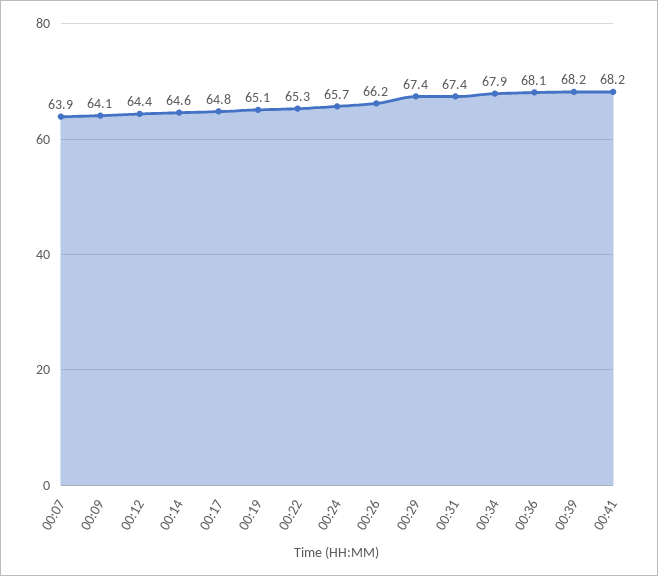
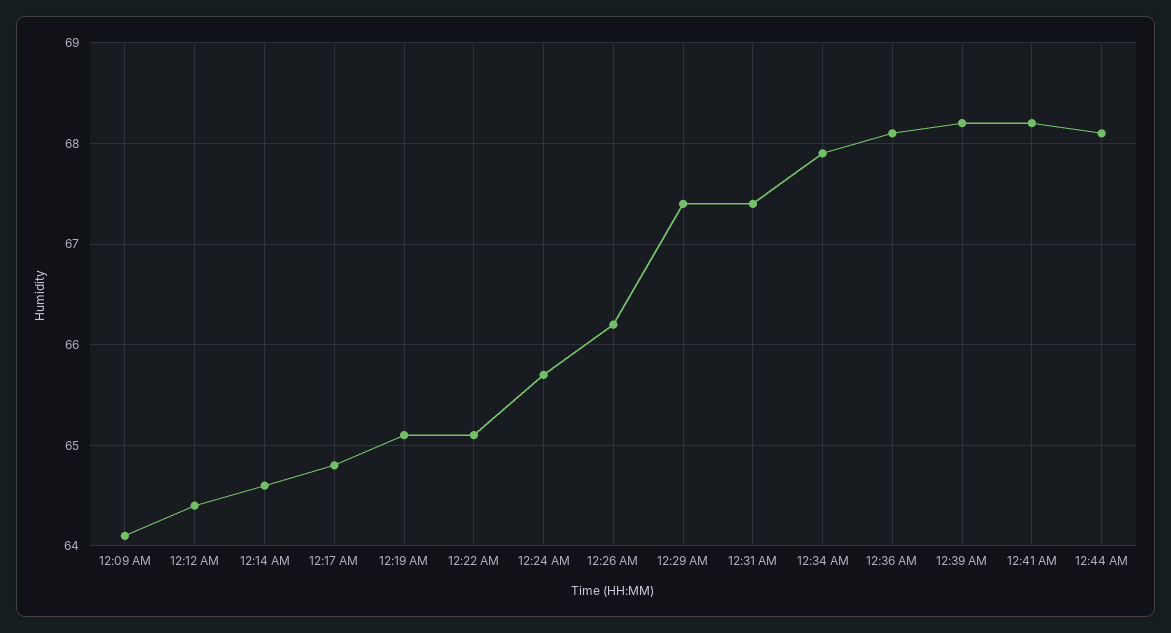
00:07: 63.9 -> none
00:22: 65.3 -> 65.1
12:44 AM: none -> 68.1

